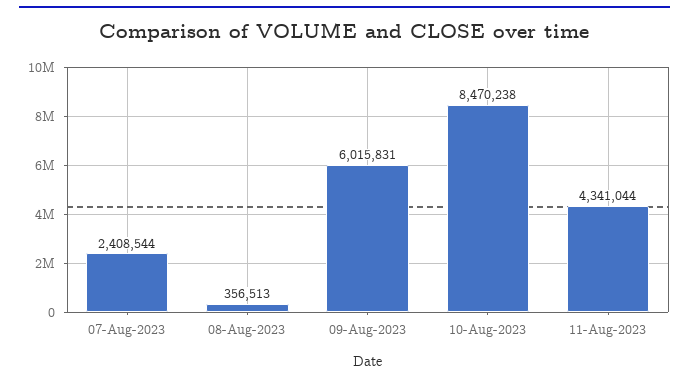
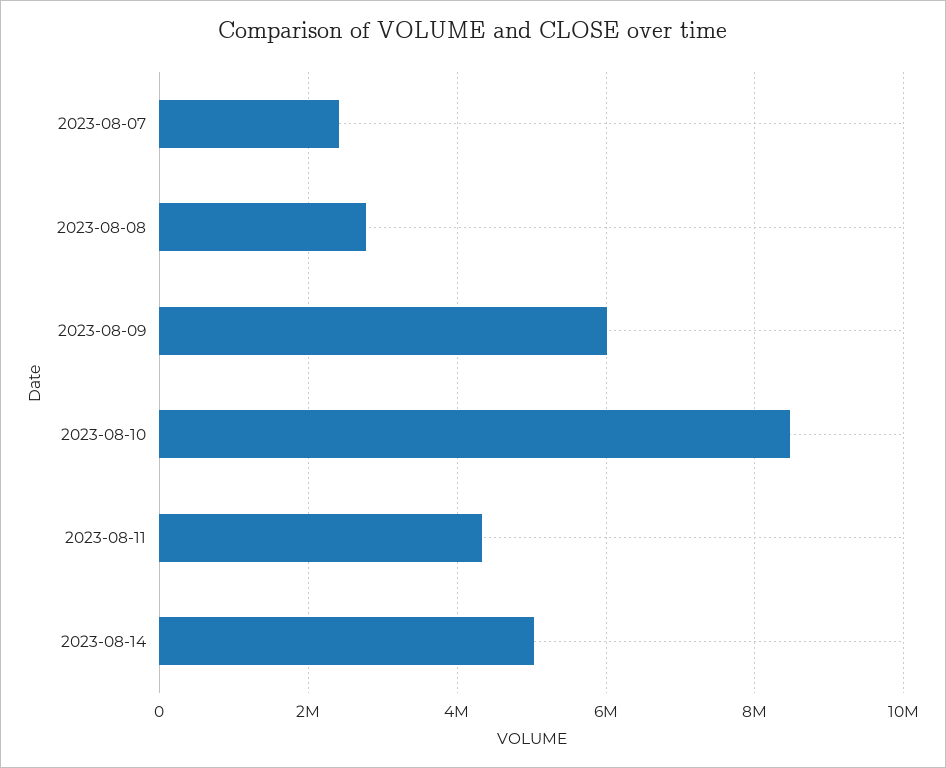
08-Aug-2023: 356513 -> 2800000
2023-08-14: none -> 5000000

